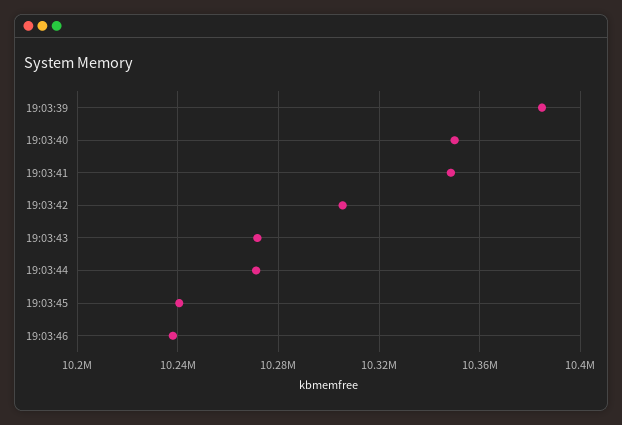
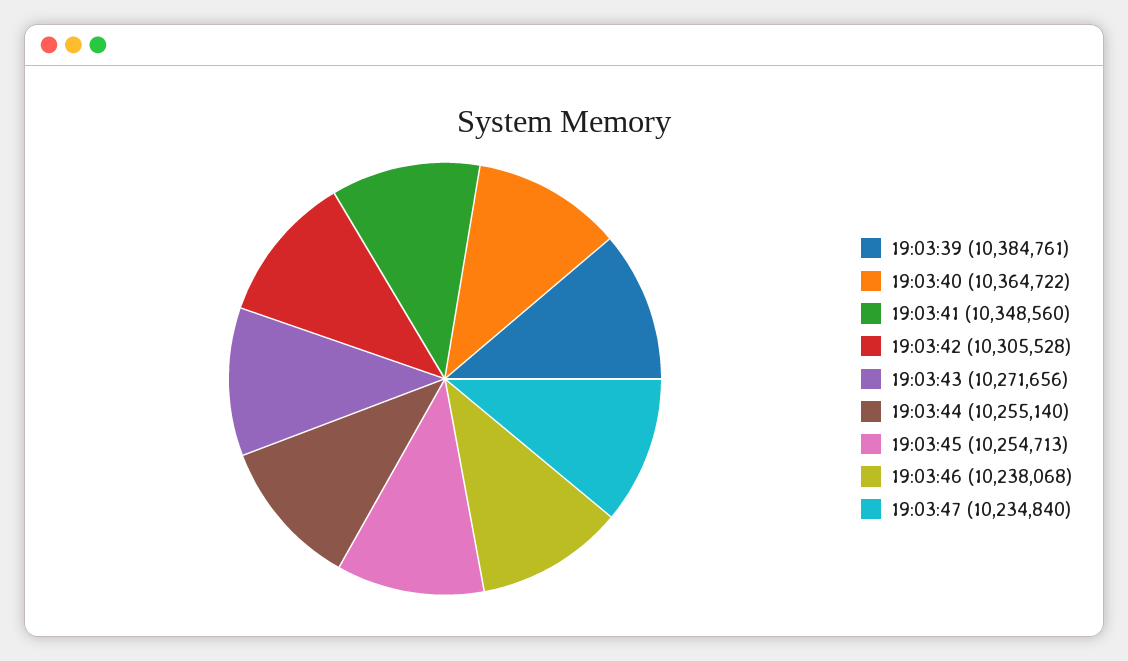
19:03:40: 10350000 -> 10364722
19:03:44: 10270000 -> 10255140
19:03:45: 10240000 -> 10254713
19:03:47: none -> 10234840

